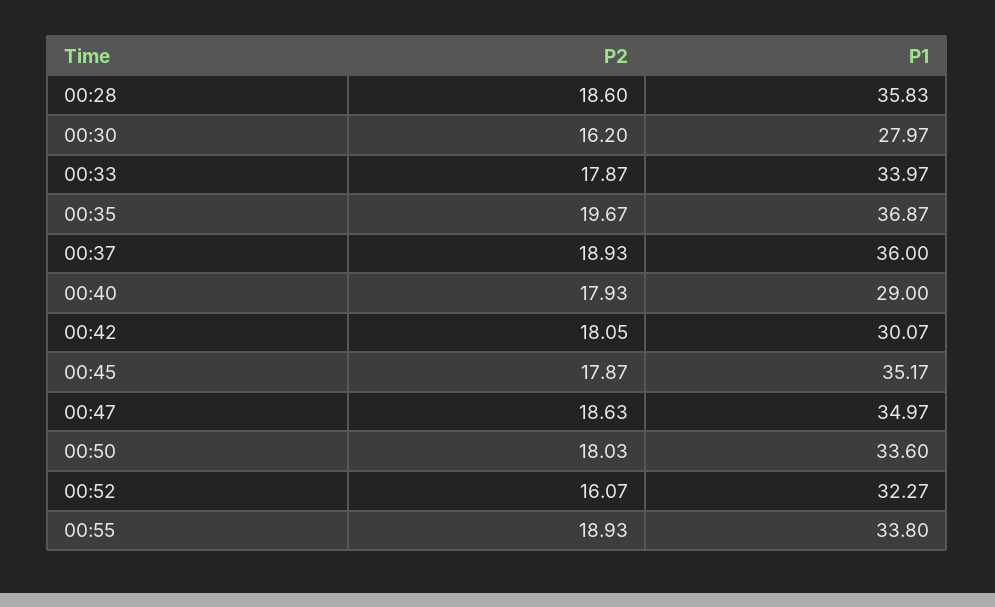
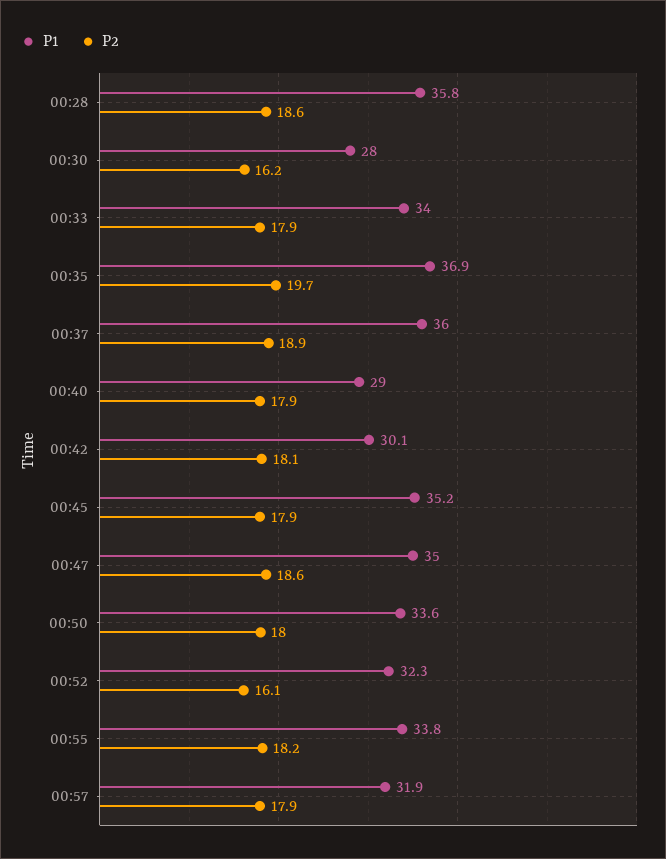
P2, 00:55: 18.93 -> 18.2
P1, 00:57: none -> 31.9
P2, 00:57: none -> 17.9

